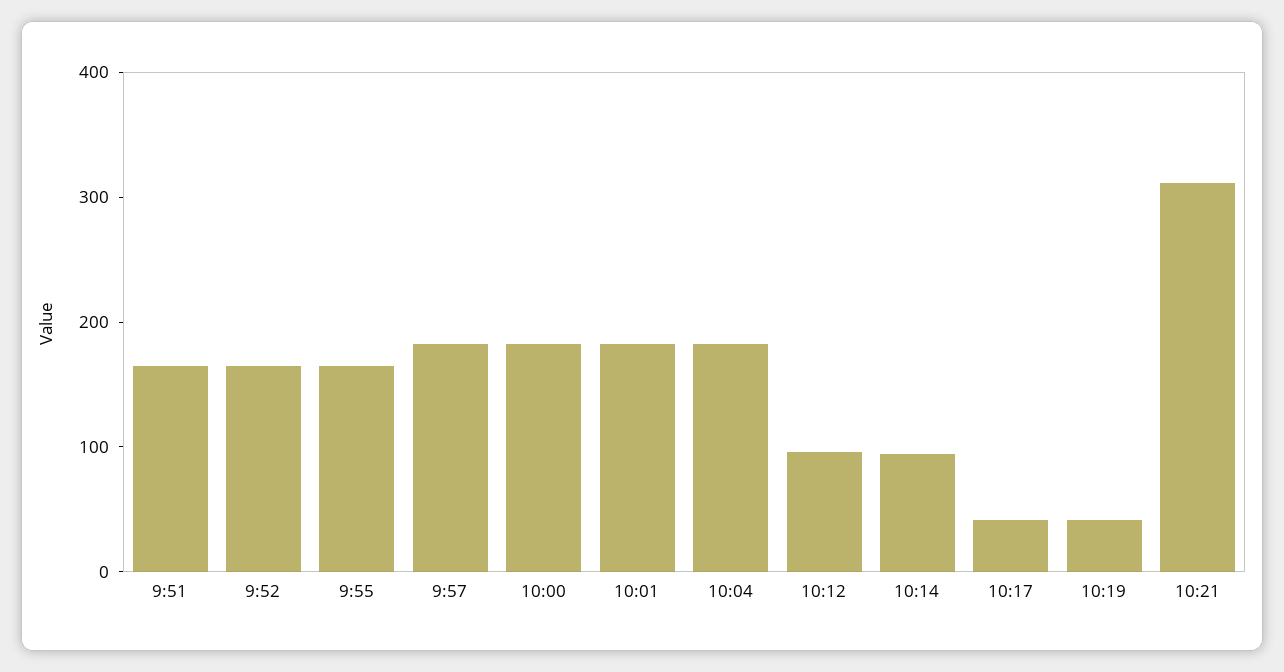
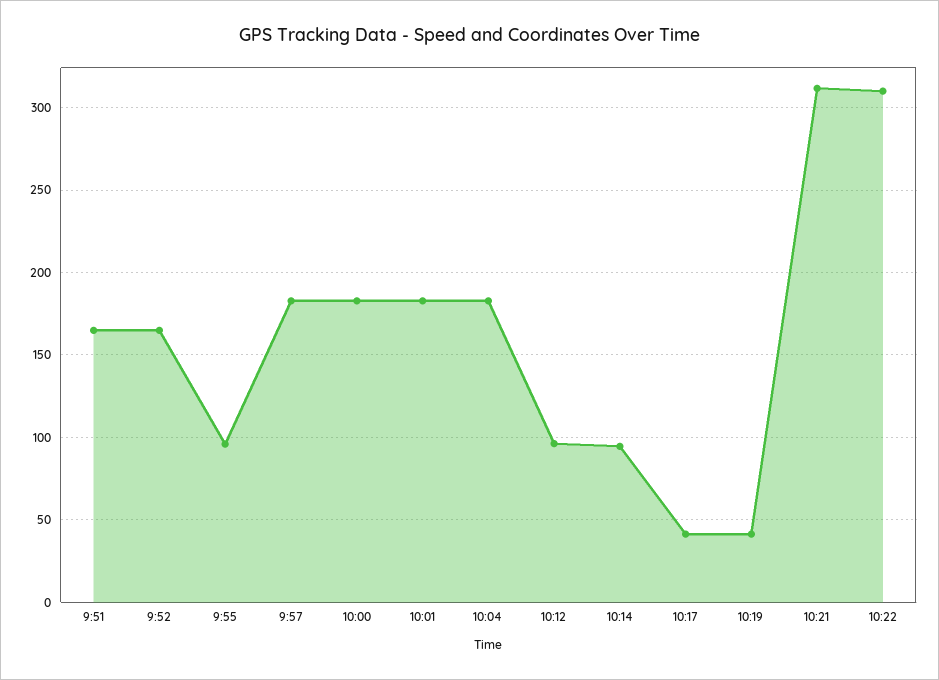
9:55: 160 -> 95
10:22: none -> 310

